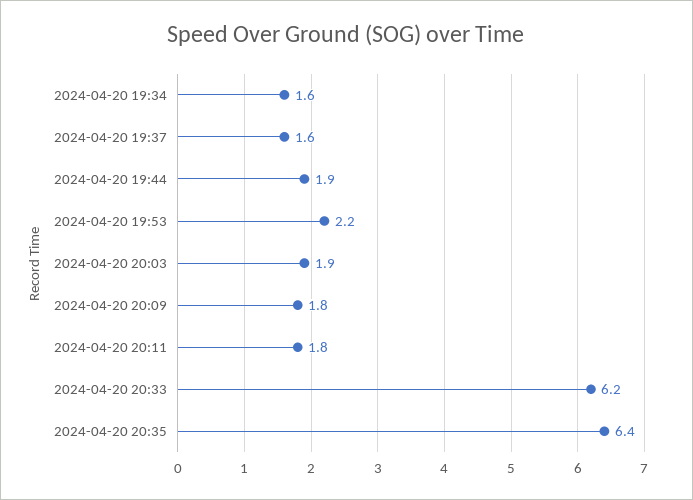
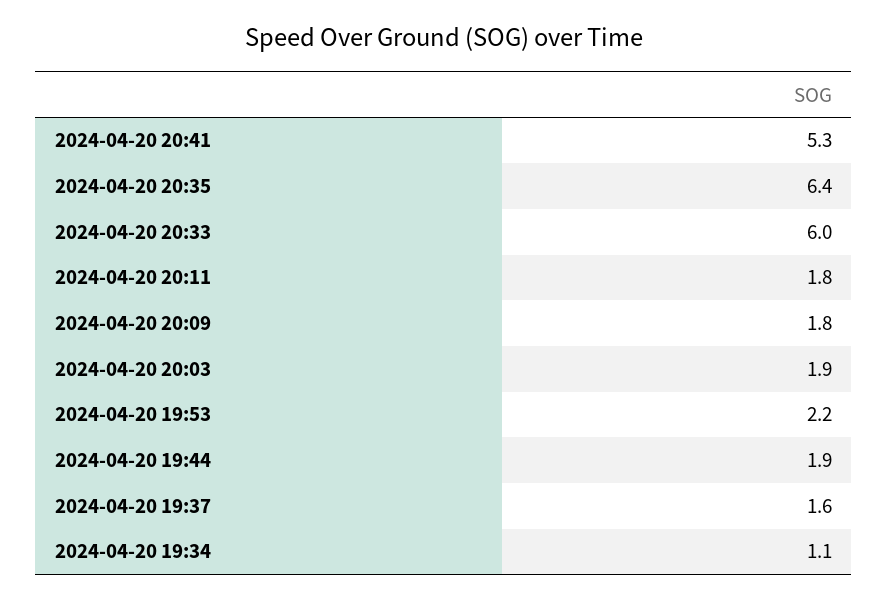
2024-04-20 19:34: 1.6 -> 1.1
2024-04-20 20:33: 6.2 -> 6
2024-04-20 20:41: none -> 5.3

